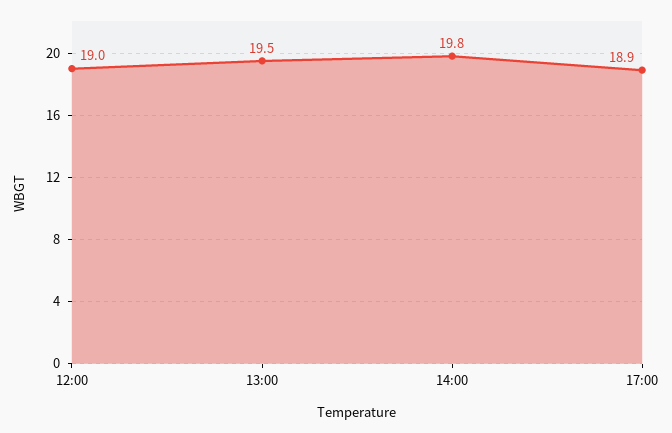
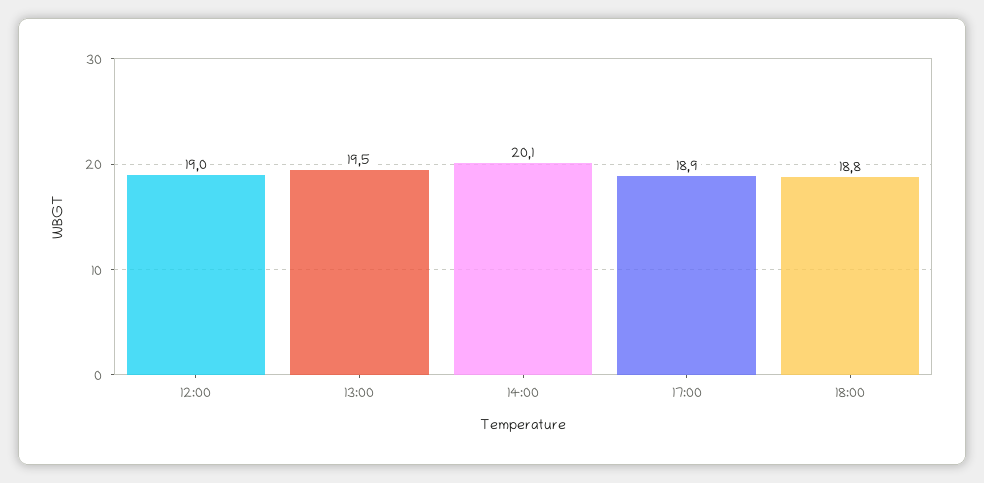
14:00: 19.8 -> 20.1
18:00: none -> 18.8

